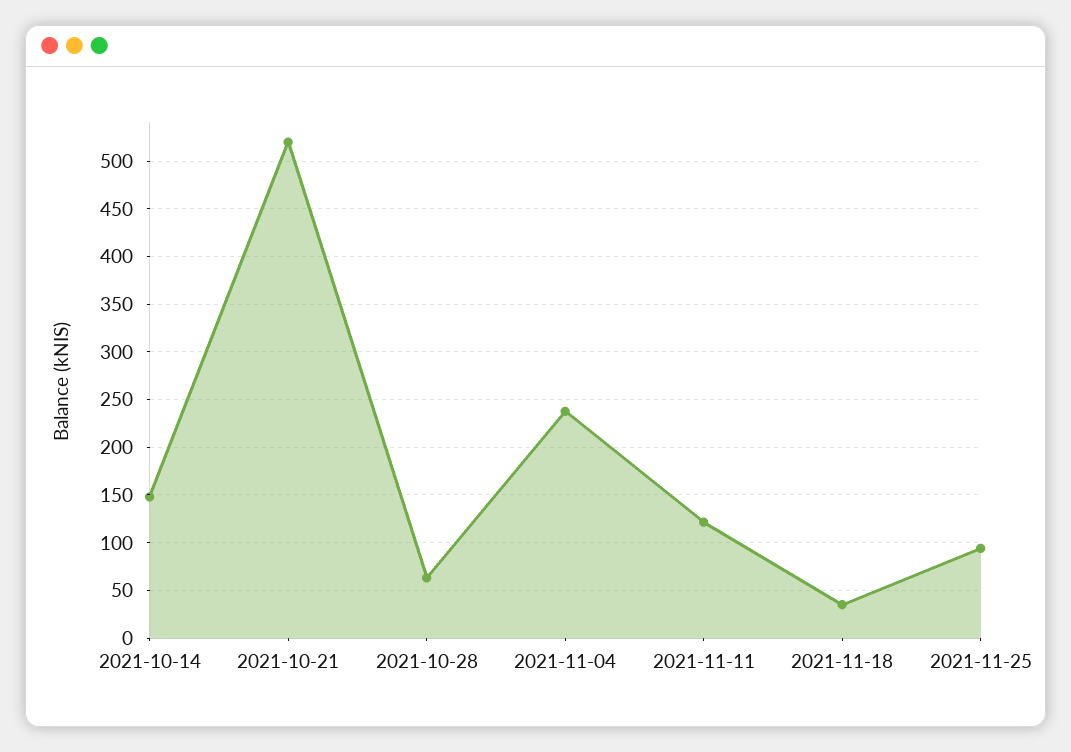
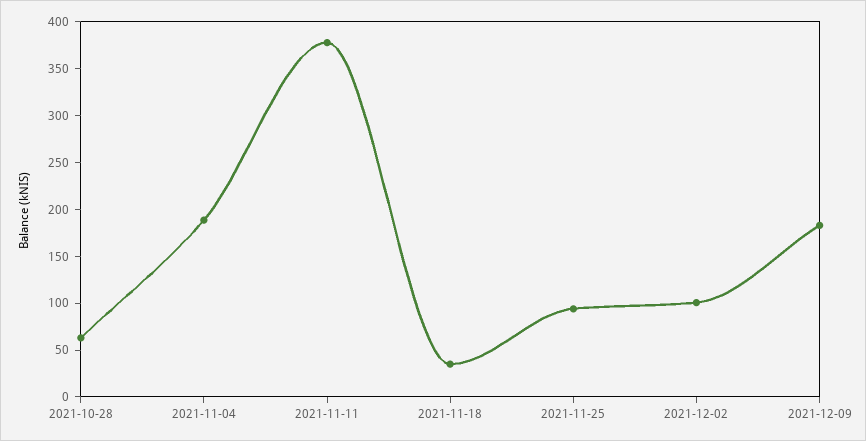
2021-10-14: 150 -> none
2021-10-21: 520 -> none
2021-11-04: 240 -> 190
2021-11-11: 120 -> 380
2021-12-02: none -> 100
2021-12-09: none -> 180

